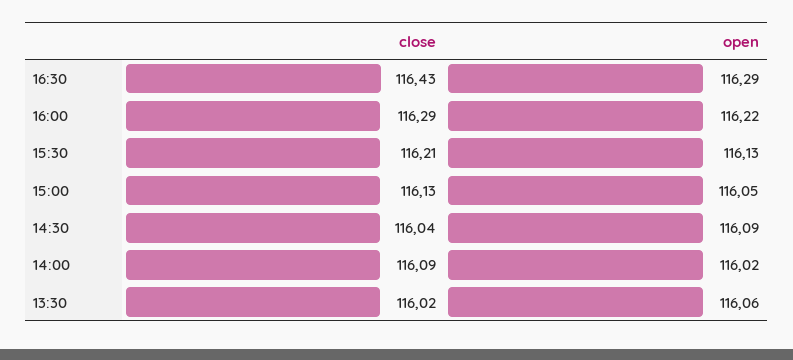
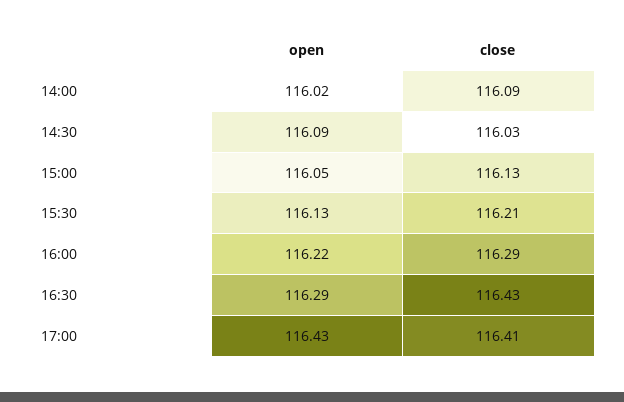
close, 14:30: 116.04 -> 116.03
close, 13:30: 116.02 -> none
open, 13:30: 116.06 -> none
open, 17:00: none -> 116.43
close, 17:00: none -> 116.41

